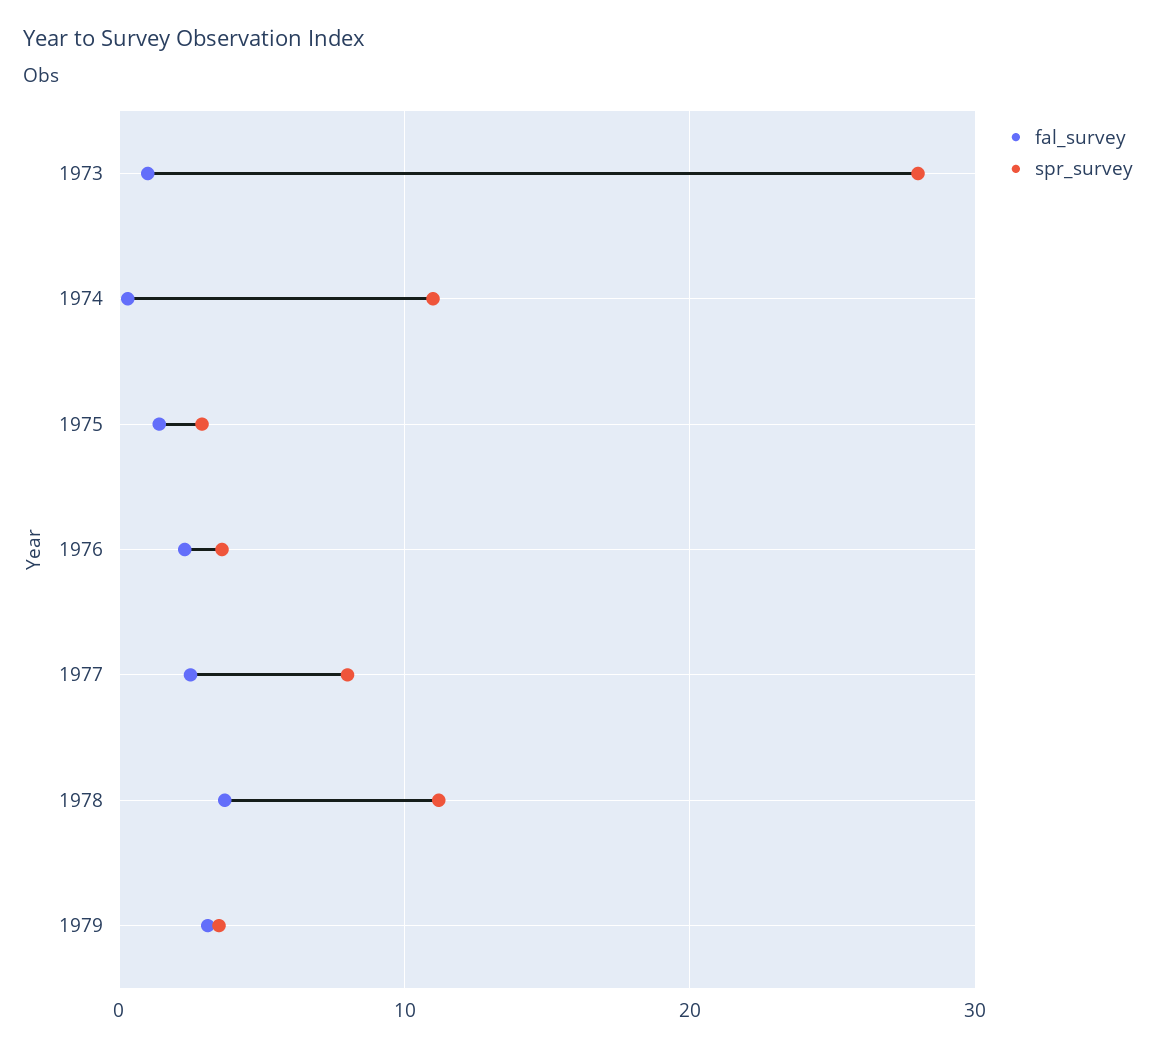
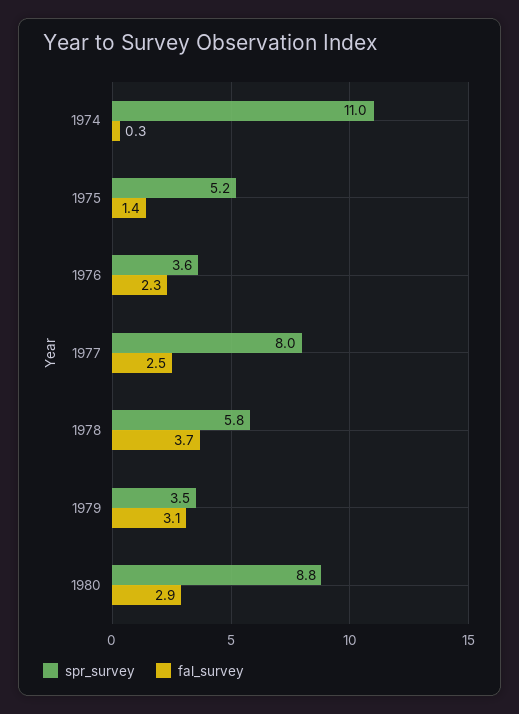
fal_survey, 1973: 1 -> none
spr_survey, 1973: 28 -> none
spr_survey, 1975: 3 -> 5.2
spr_survey, 1978: 11 -> 5.8
spr_survey, 1980: none -> 8.8
fal_survey, 1980: none -> 2.9

